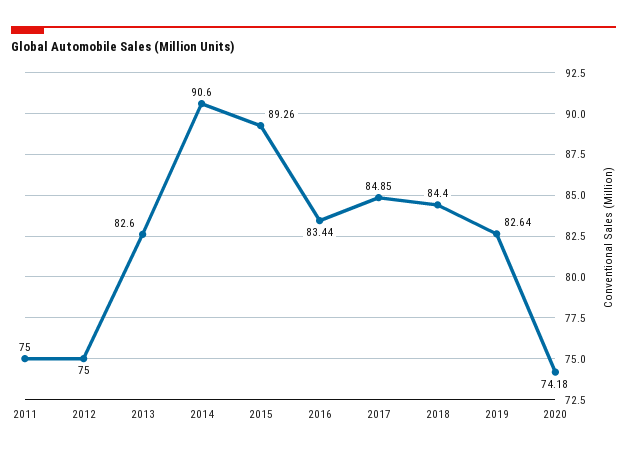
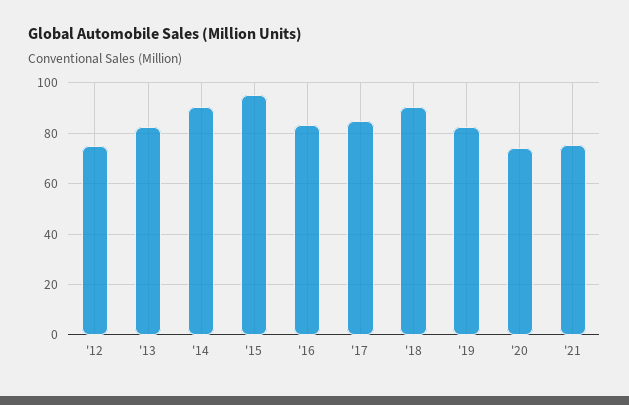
2011: 75 -> none
2015: 89.26 -> 95
2018: 84.4 -> 90
'21: none -> 75

